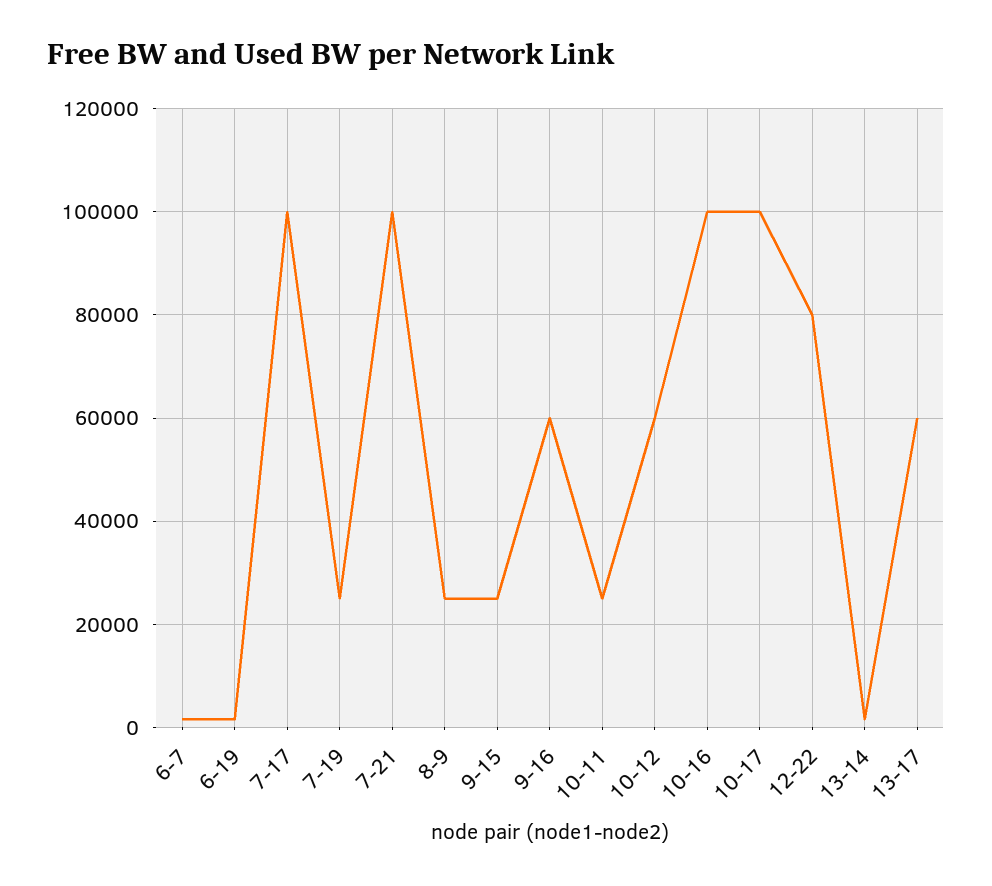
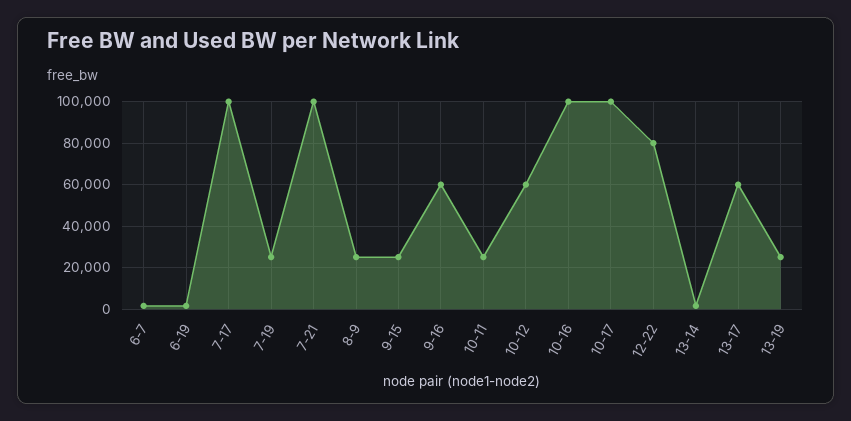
13-19: none -> 25000

